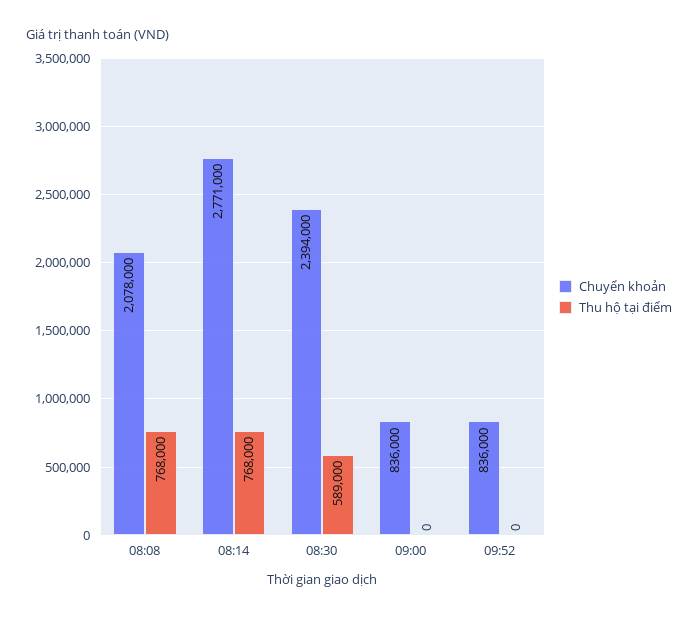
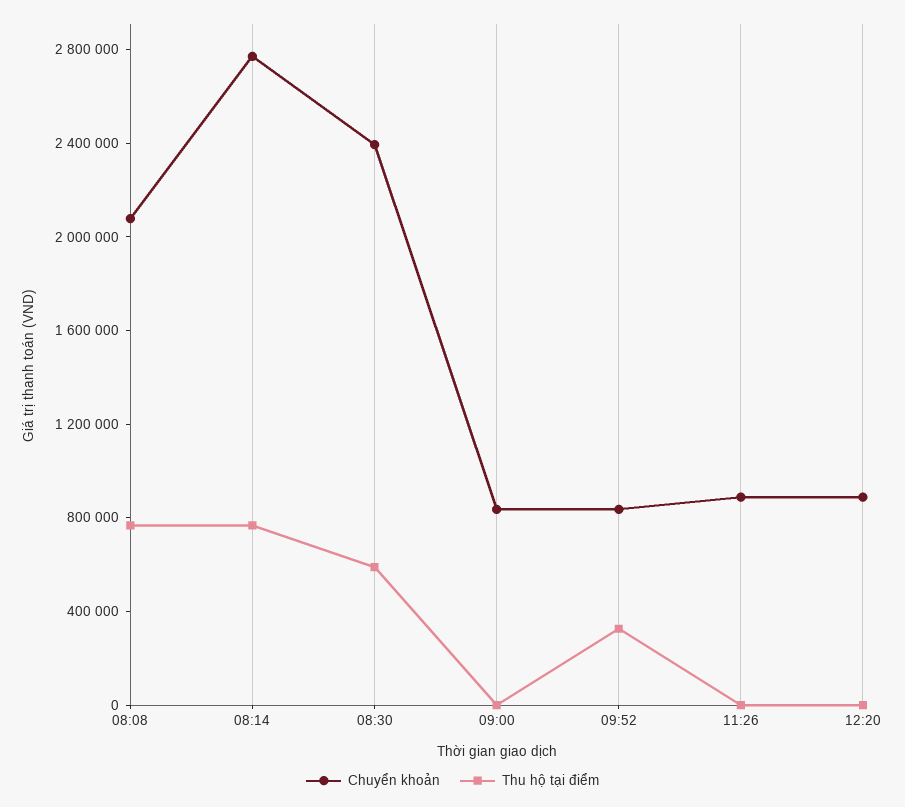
Thu hộ tại điểm, 09:52: 0 -> 300000
Chuyển khoản, 11:26: none -> 900000
Thu hộ tại điểm, 11:26: none -> 0
Chuyển khoản, 12:20: none -> 900000
Thu hộ tại điểm, 12:20: none -> 0

